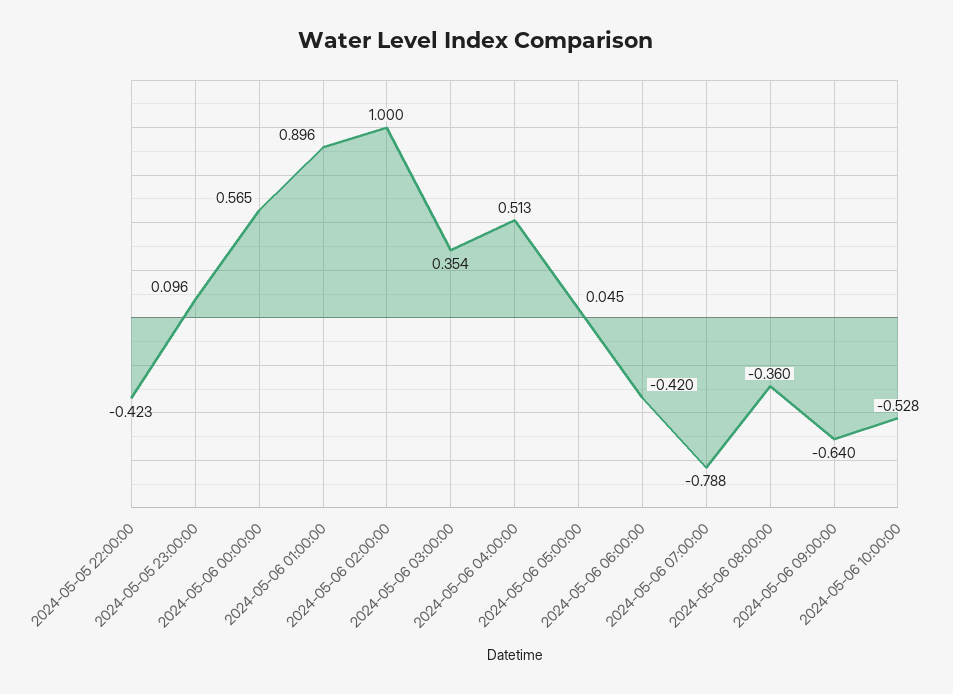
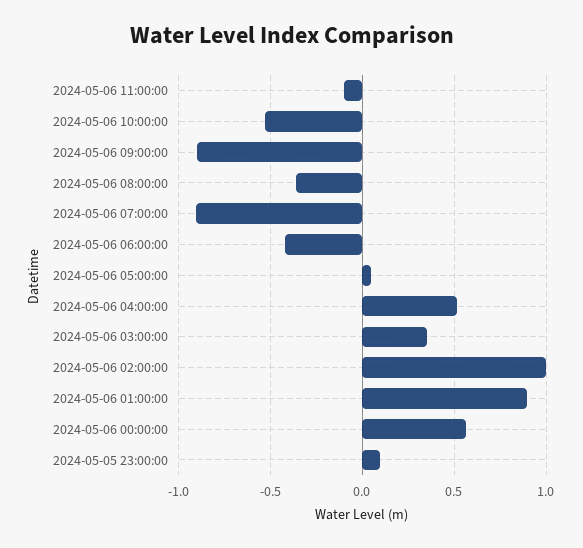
2024-05-05 22:00:00: -0.423 -> none
2024-05-06 07:00:00: -0.788 -> -0.9
2024-05-06 09:00:00: -0.64 -> -0.9
2024-05-06 11:00:00: none -> -0.1

